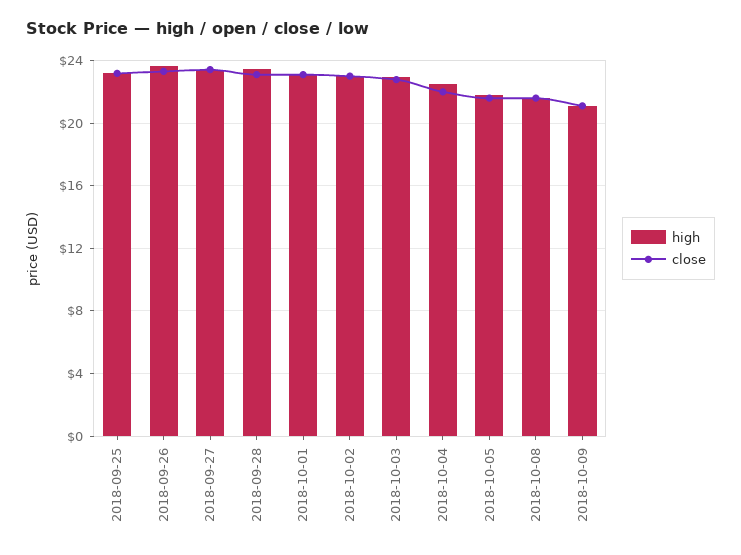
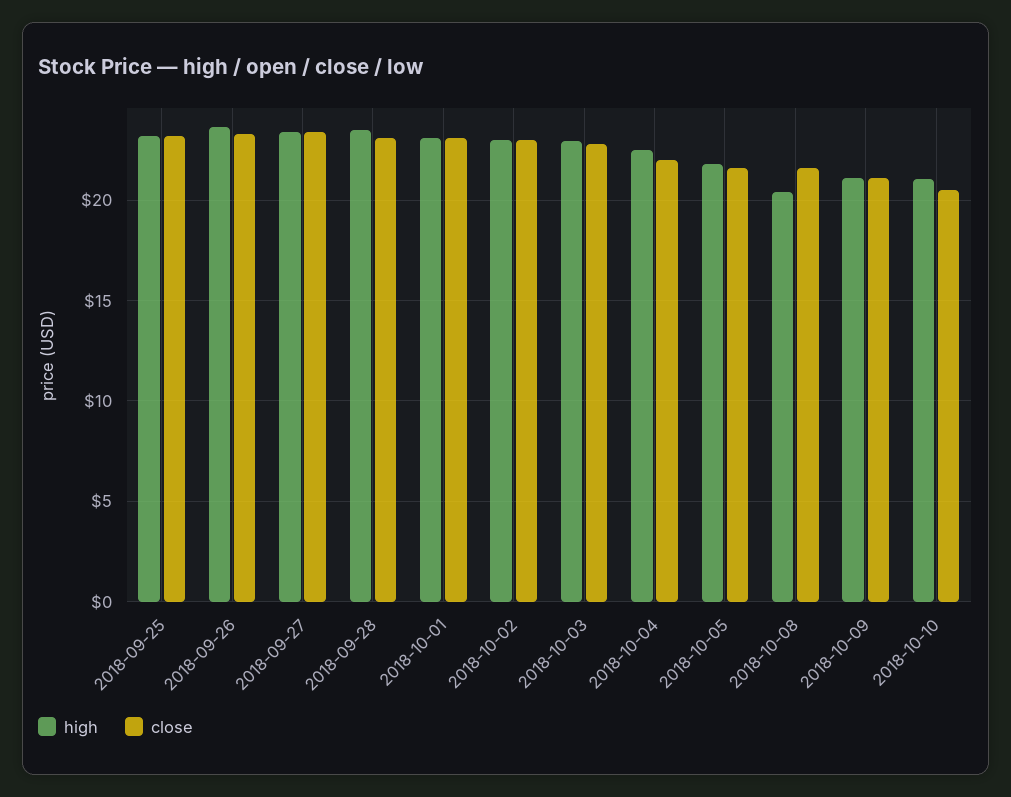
high, 2018-10-08: 21.5 -> 20.5
high, 2018-10-10: none -> 21
close, 2018-10-10: none -> 20.5

